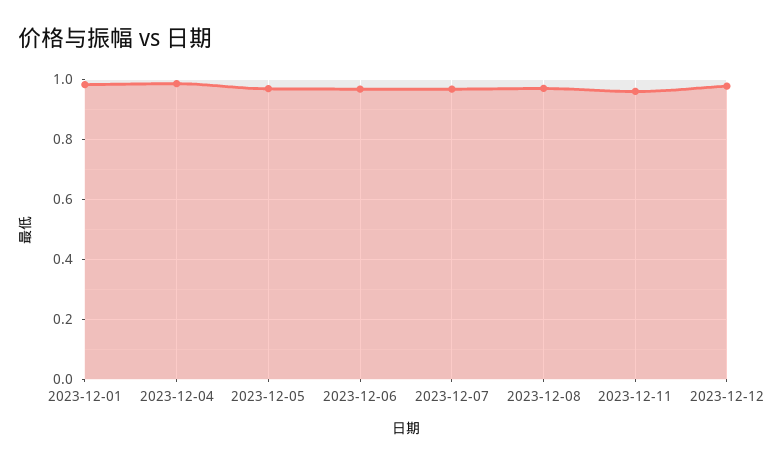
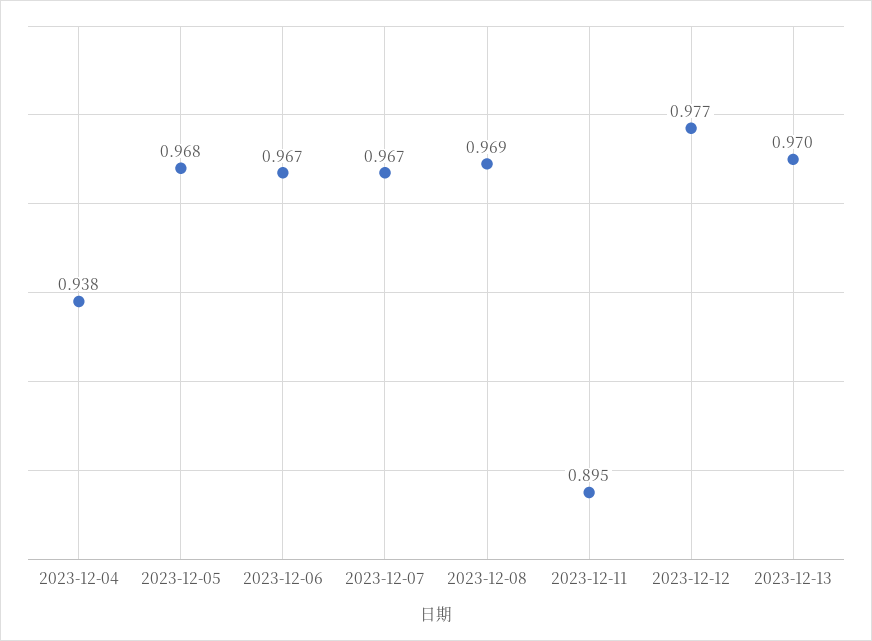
2023-12-01: 0.98 -> none
2023-12-04: 0.98 -> 0.938
2023-12-11: 0.96 -> 0.895
2023-12-13: none -> 0.97

